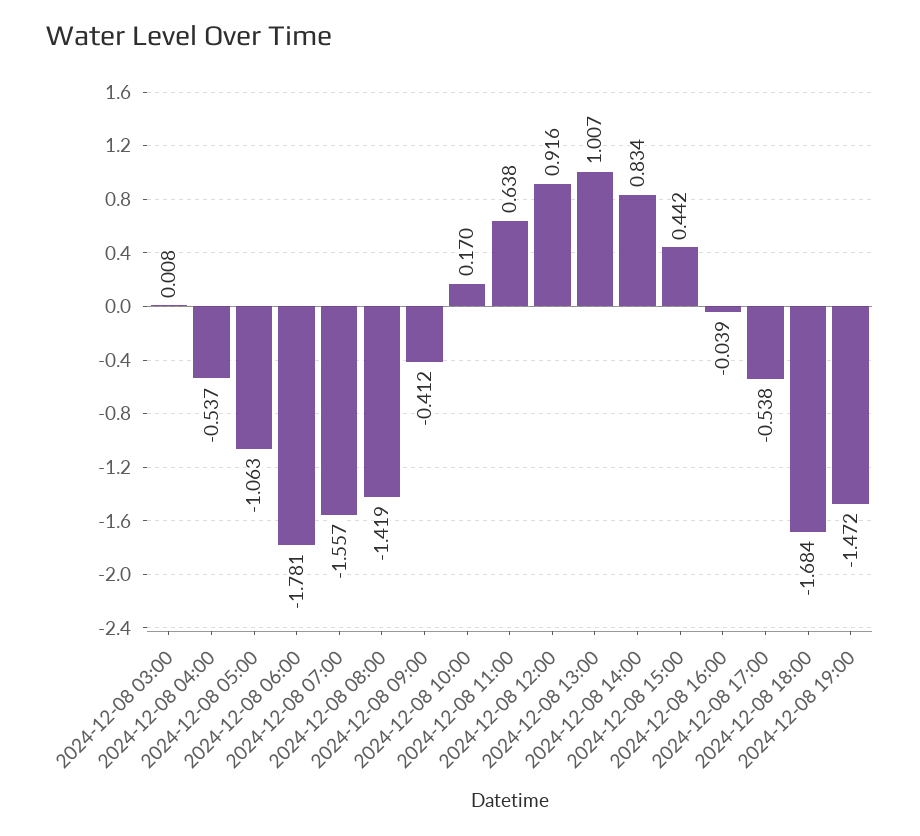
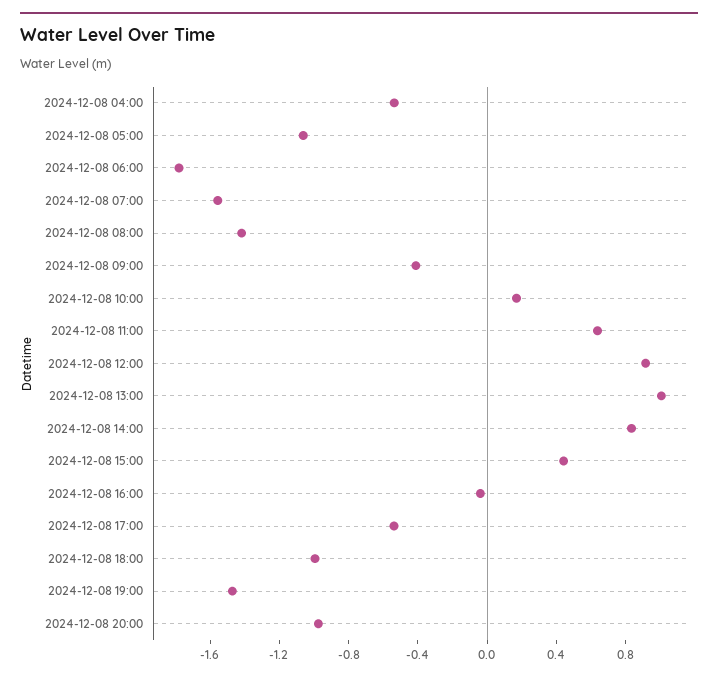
2024-12-08 03:00: 0.008 -> none
2024-12-08 18:00: -1.684 -> -1
2024-12-08 20:00: none -> -1

